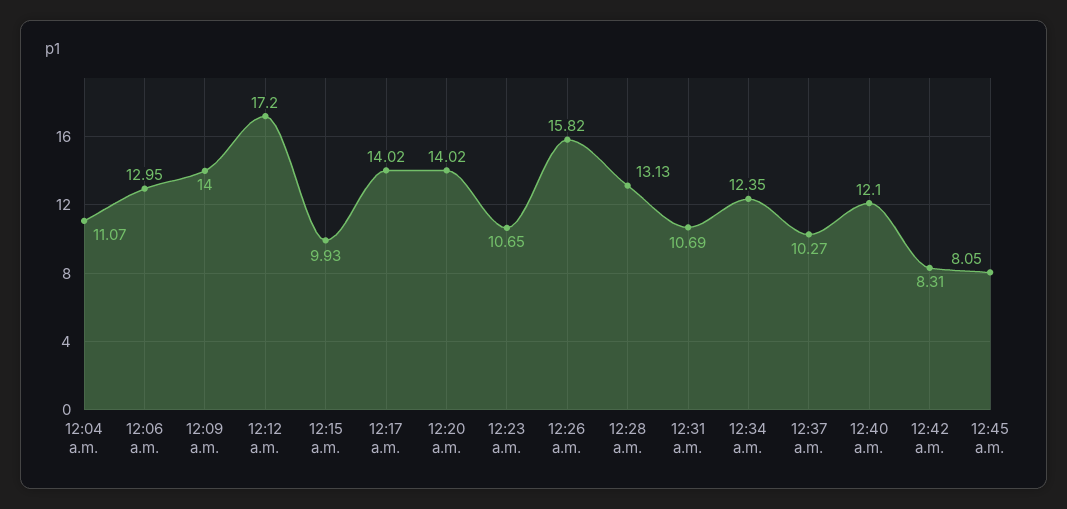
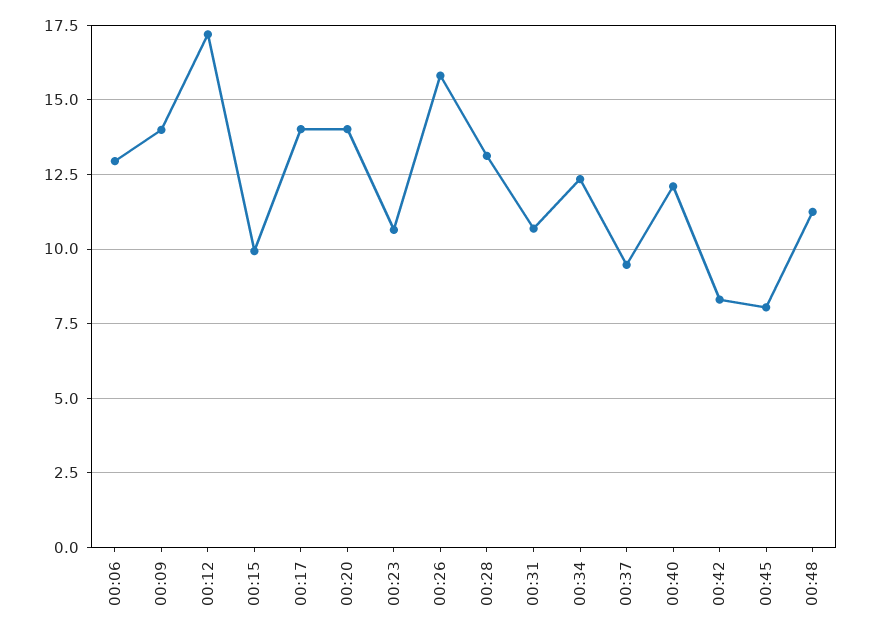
12:04 a.m.: 11.07 -> none
12:37 a.m.: 10.27 -> 9.5
00:48: none -> 11.25

